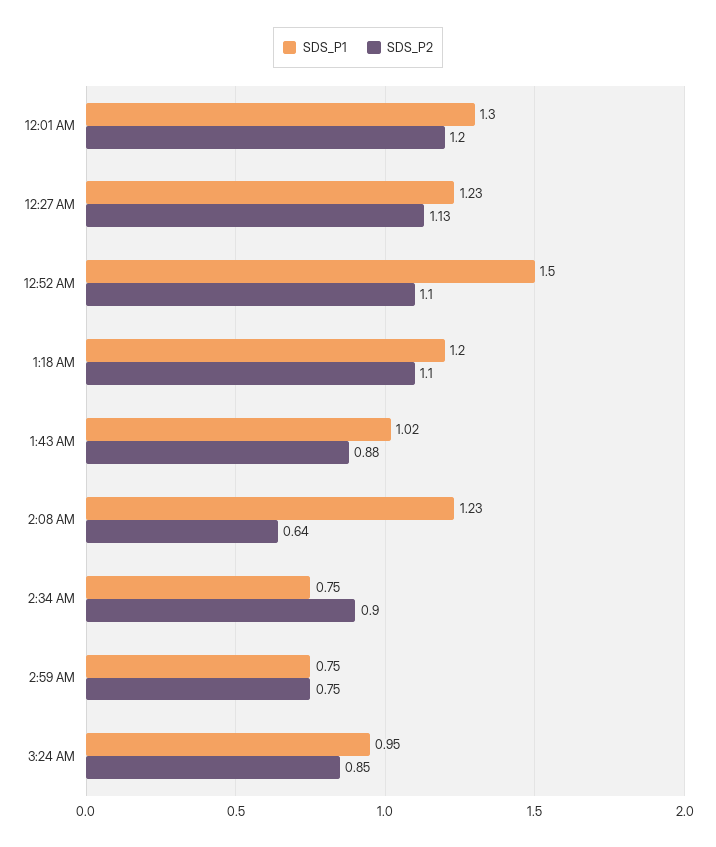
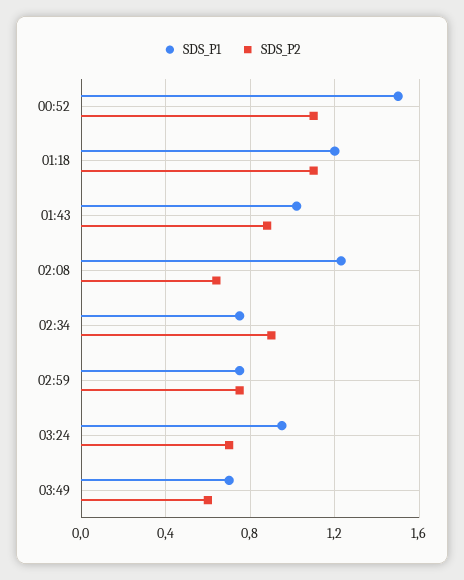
SDS_P1, 12:01 AM: 1.3 -> none
SDS_P2, 12:01 AM: 1.2 -> none
SDS_P1, 12:27 AM: 1.23 -> none
SDS_P2, 12:27 AM: 1.13 -> none
SDS_P2, 3:24 AM: 0.85 -> 0.7
SDS_P1, 03:49: none -> 0.7
SDS_P2, 03:49: none -> 0.6

